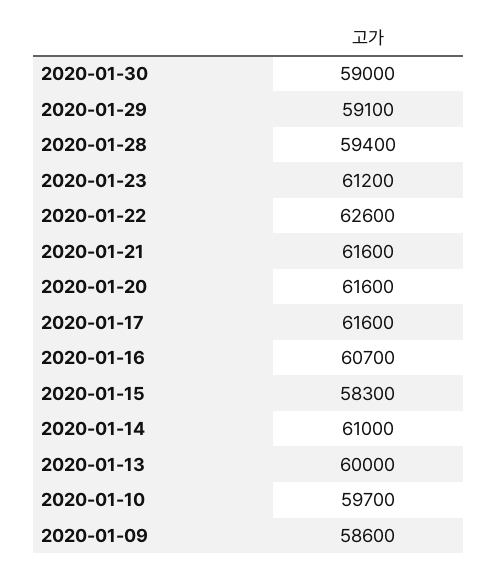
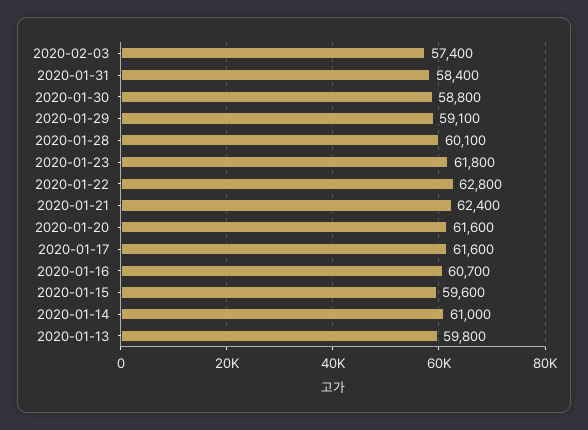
2020-01-30: 59000 -> 58800
2020-01-28: 59400 -> 60100
2020-01-23: 61200 -> 61800
2020-01-22: 62600 -> 62800
2020-01-21: 61600 -> 62400
2020-01-15: 58300 -> 59600
2020-01-13: 60000 -> 59800
2020-01-10: 59700 -> none
2020-01-09: 58600 -> none
2020-02-03: none -> 57400
2020-01-31: none -> 58400

